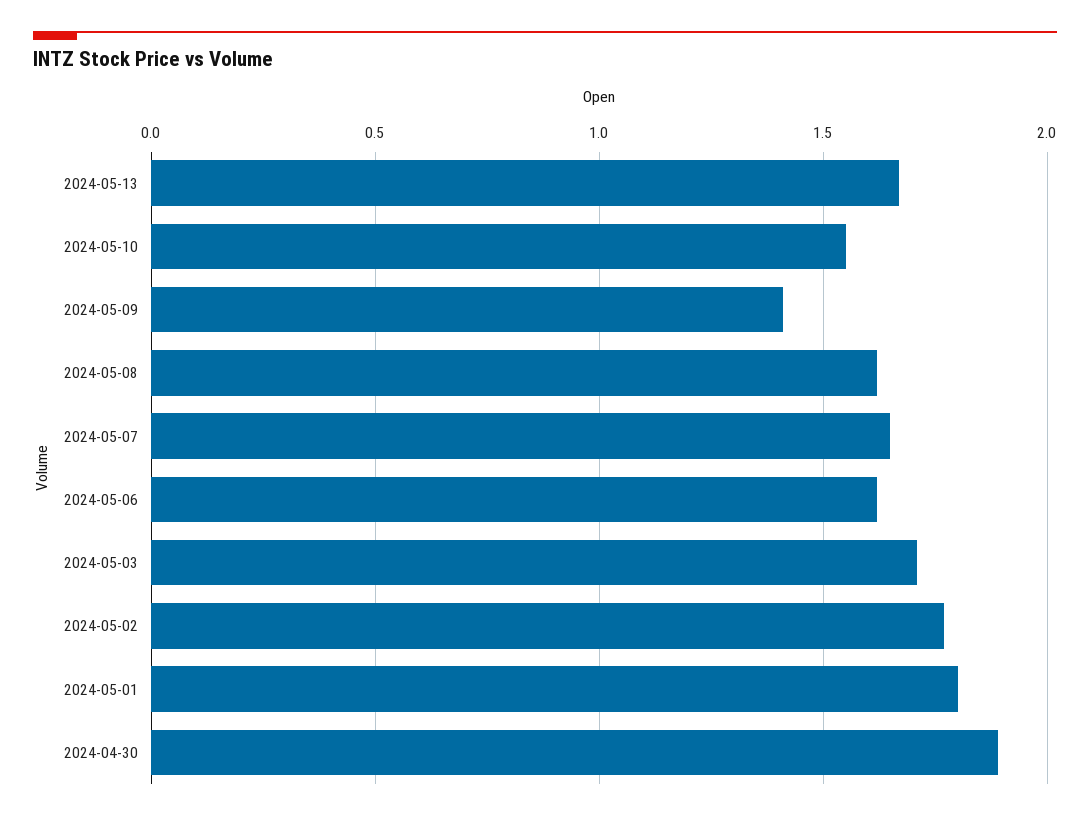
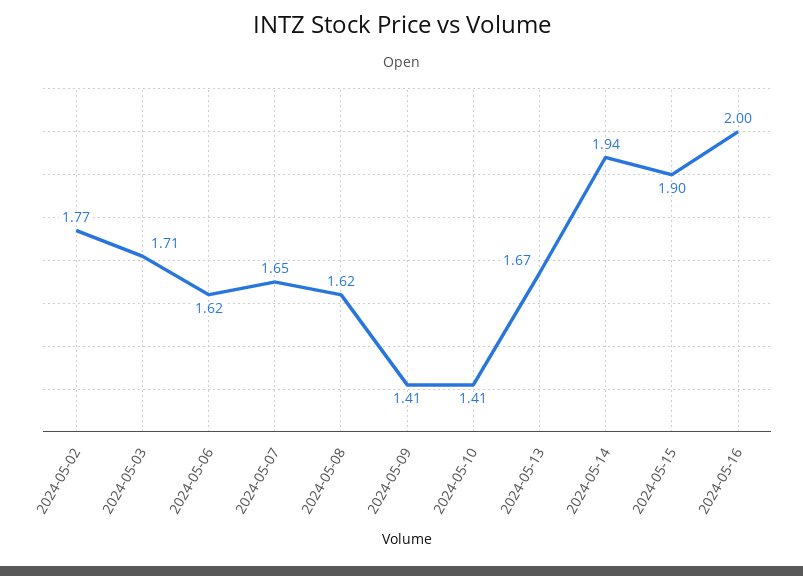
2024-05-10: 1.55 -> 1.41
2024-05-01: 1.8 -> none
2024-04-30: 1.9 -> none
2024-05-14: none -> 1.94
2024-05-15: none -> 1.9
2024-05-16: none -> 2

